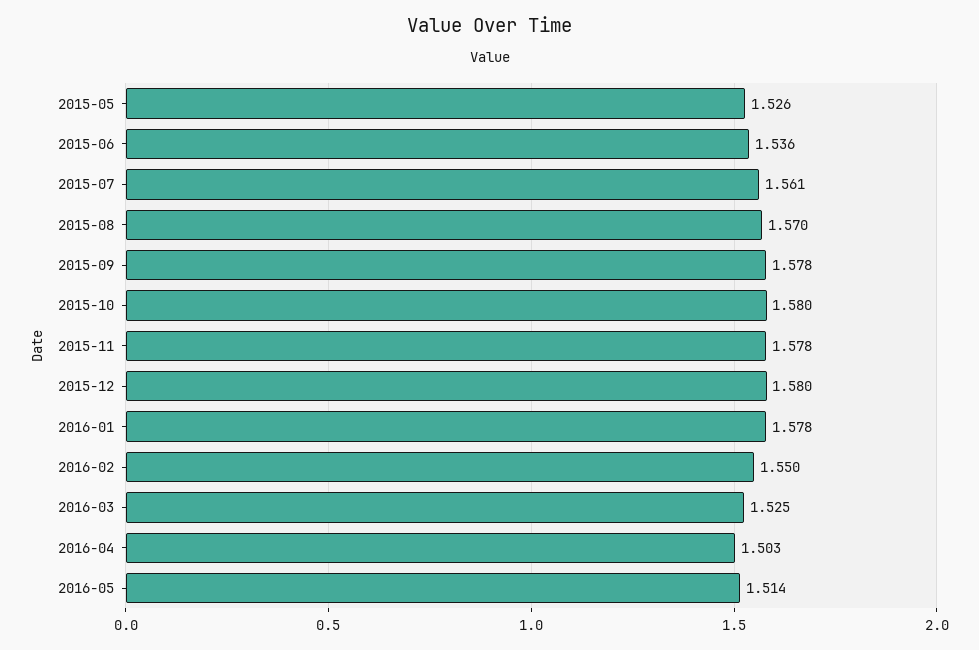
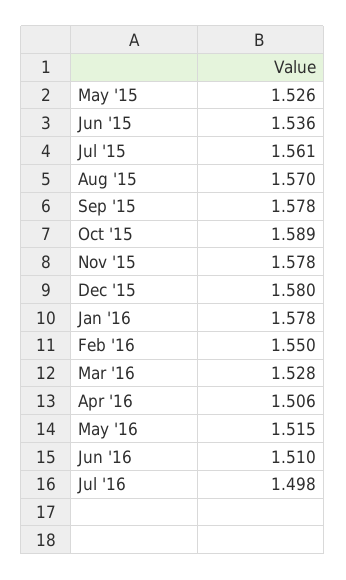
2015-10: 1.58 -> 1.589
2016-03: 1.525 -> 1.528
2016-04: 1.503 -> 1.506
2016-05: 1.514 -> 1.515
Jun '16: none -> 1.51
Jul '16: none -> 1.498

